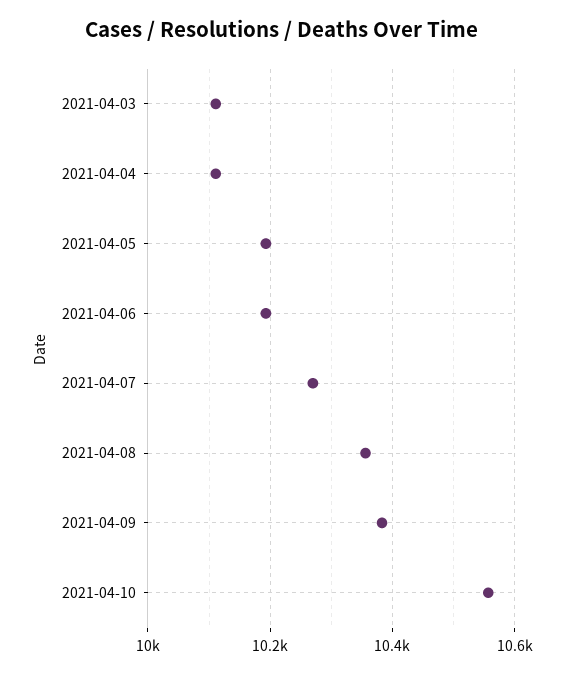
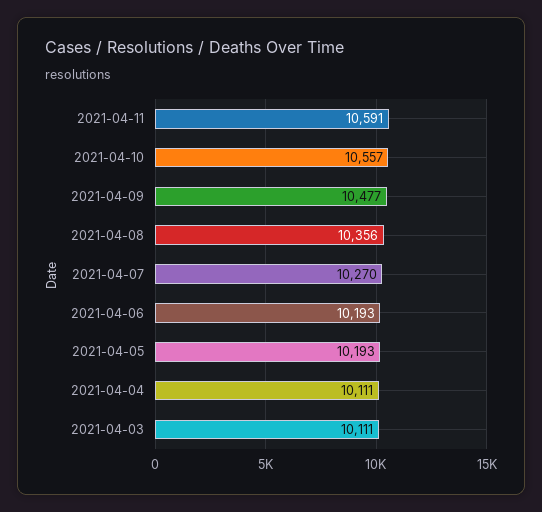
2021-04-09: 10380 -> 10477
2021-04-11: none -> 10591

